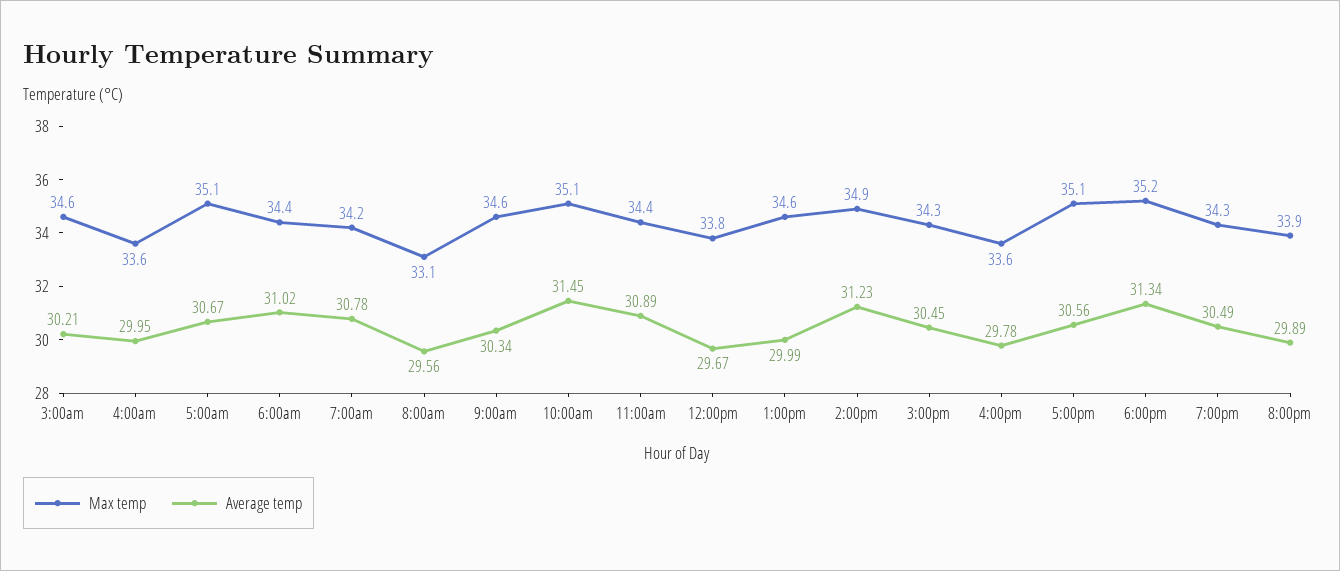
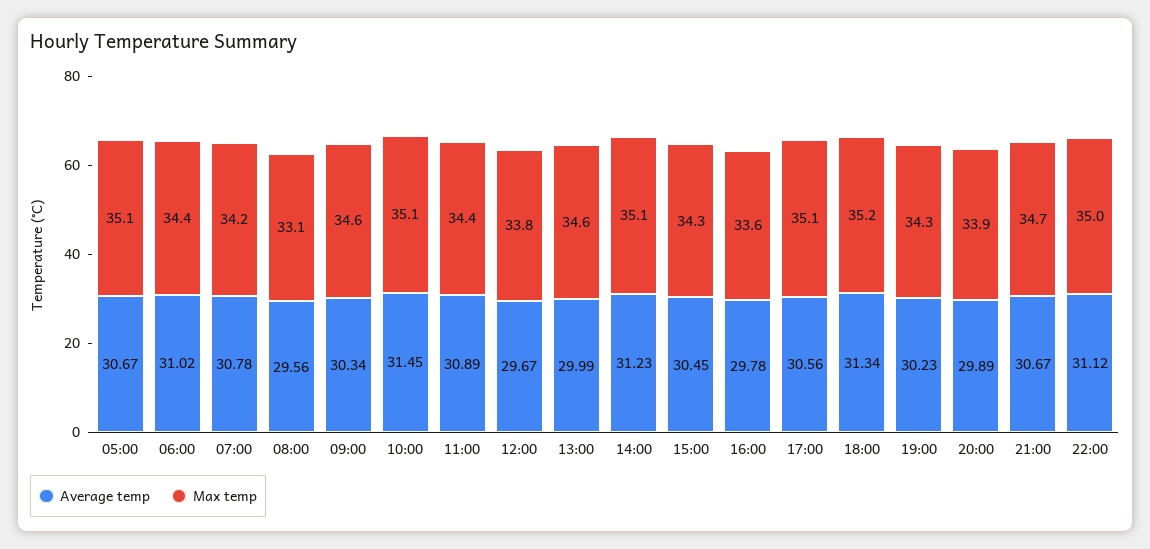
Max temp, 3:00am: 34.6 -> none
Average temp, 3:00am: 30.21 -> none
Max temp, 4:00am: 33.6 -> none
Average temp, 4:00am: 29.95 -> none
Max temp, 2:00pm: 34.9 -> 35.1
Average temp, 7:00pm: 30.49 -> 30.23
Average temp, 21:00: none -> 30.67
Max temp, 21:00: none -> 34.7
Average temp, 22:00: none -> 31.12
Max temp, 22:00: none -> 35

